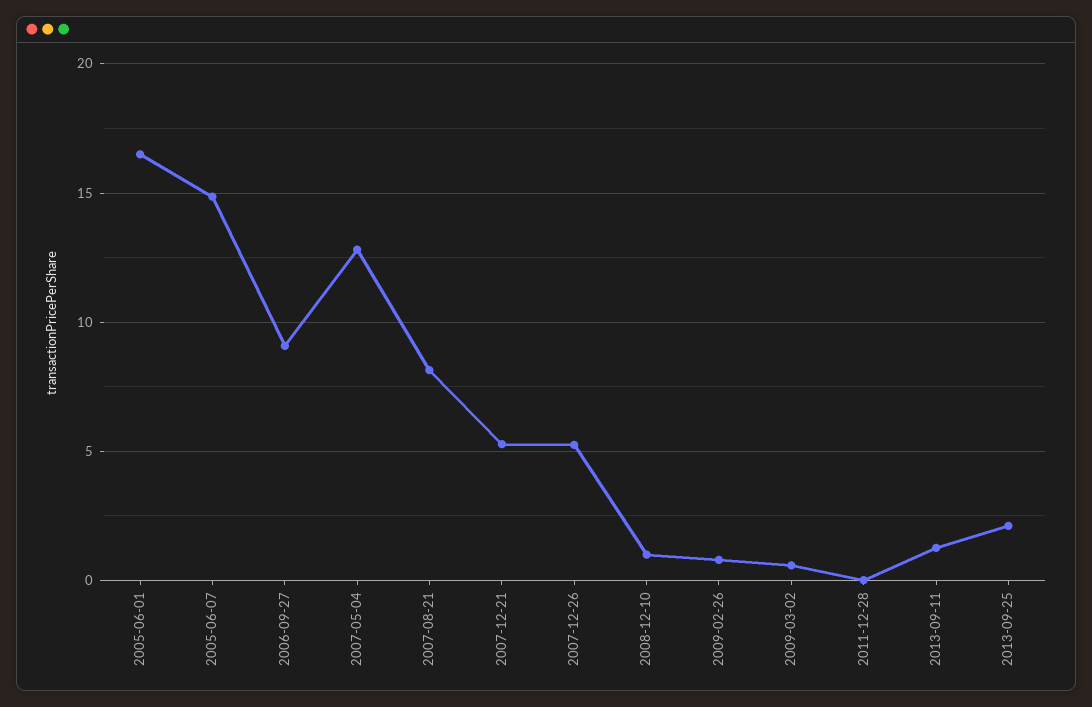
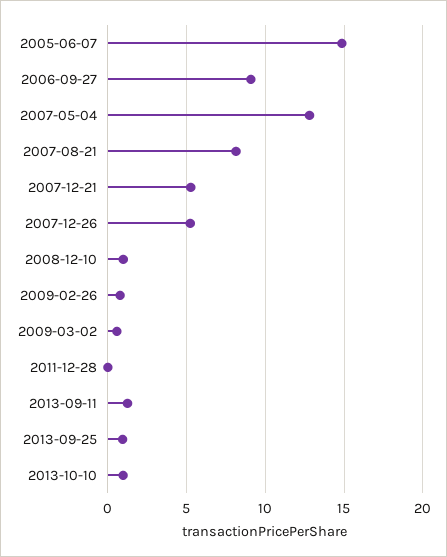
2005-06-01: 16.5 -> none
2013-09-25: 2 -> 1
2013-10-10: none -> 1

